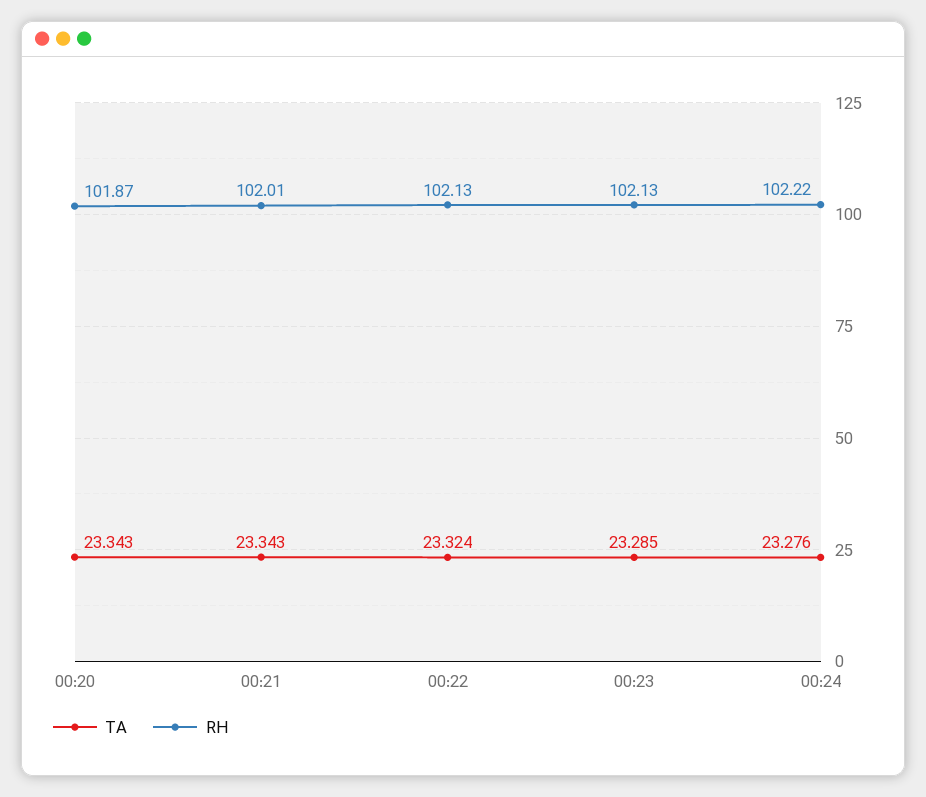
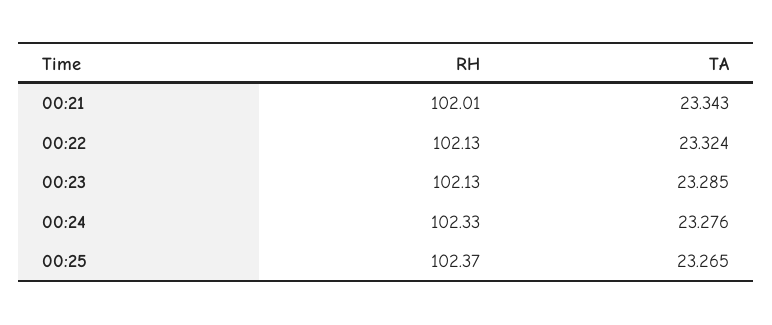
TA, 00:20: 23.343 -> none
RH, 00:20: 101.87 -> none
RH, 00:24: 102.22 -> 102.33
RH, 00:25: none -> 102.37
TA, 00:25: none -> 23.265

